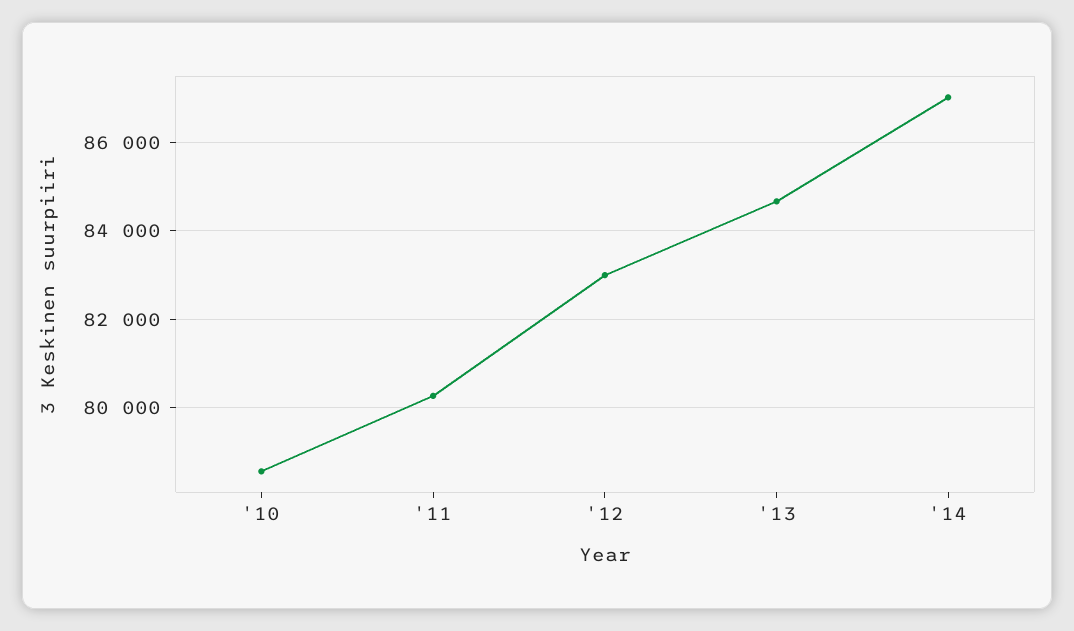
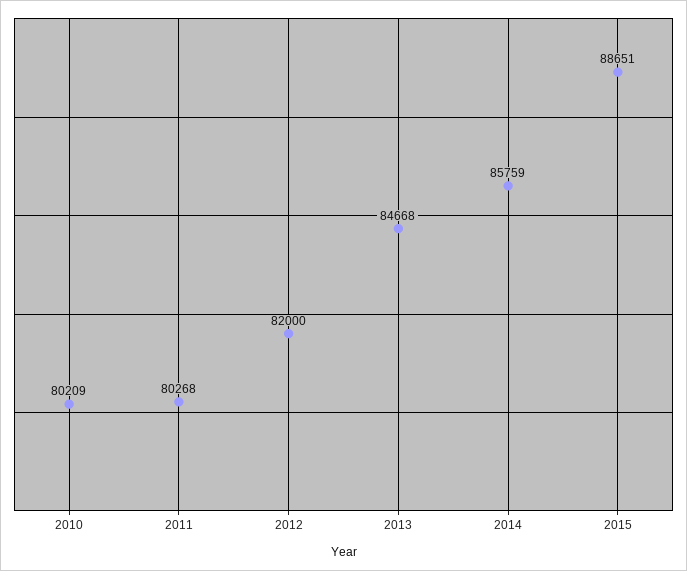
'10: 78600 -> 80209
'12: 83000 -> 82000
'14: 87000 -> 85759
2015: none -> 88651

